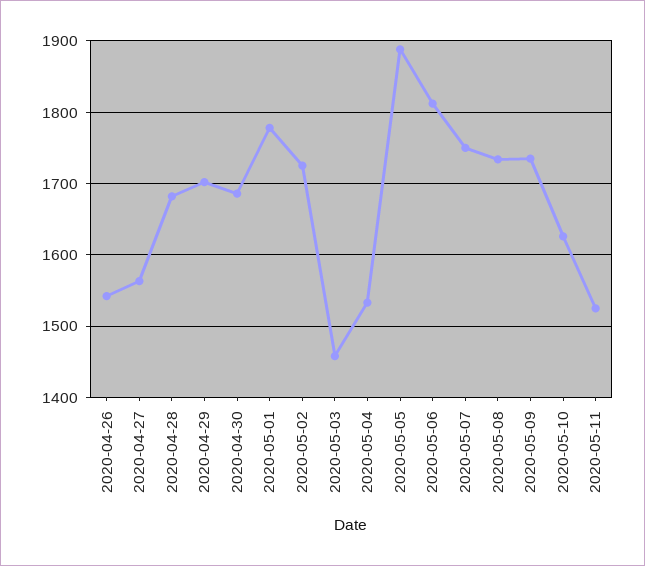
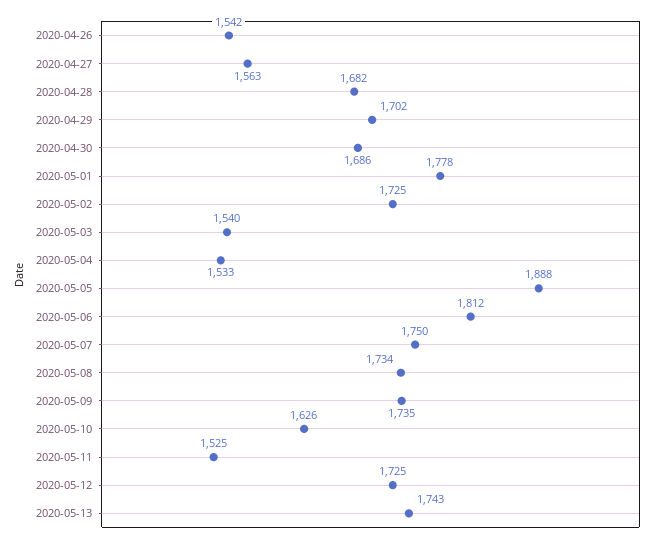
2020-05-03: 1460 -> 1540
2020-05-12: none -> 1725
2020-05-13: none -> 1743

